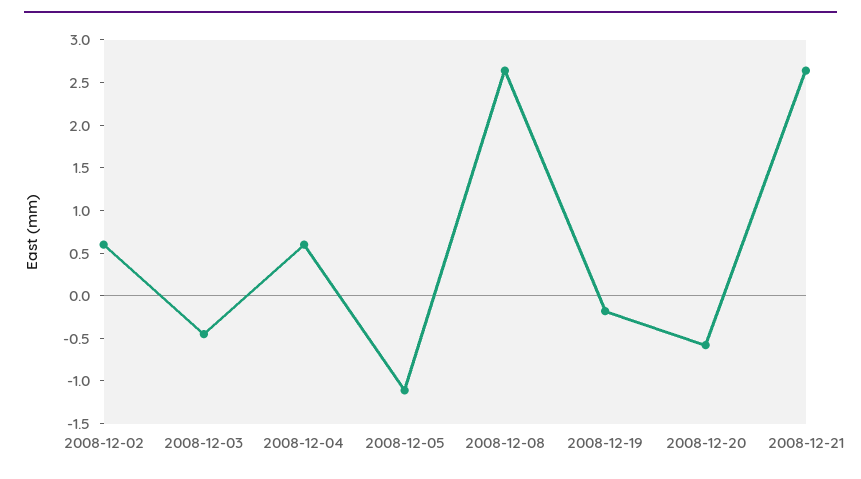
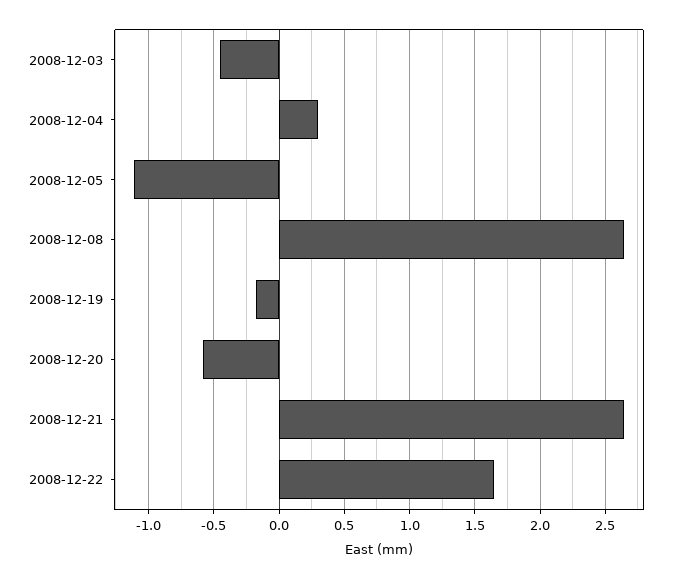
2008-12-02: 0.6 -> none
2008-12-04: 0.6 -> 0.3
2008-12-22: none -> 1.65

